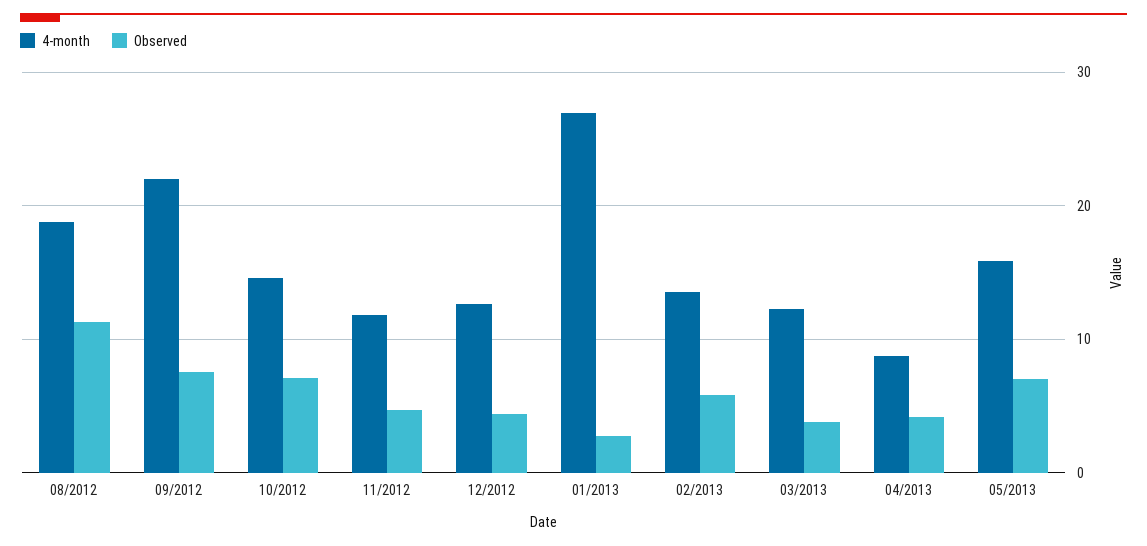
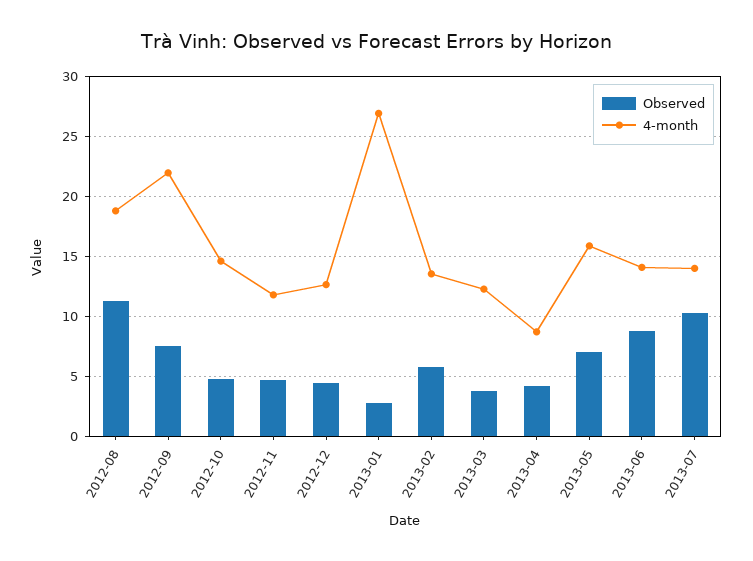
Observed, 10/2012: 7 -> 5
Observed, 2013-06: none -> 9
4-month, 2013-06: none -> 14
Observed, 2013-07: none -> 10
4-month, 2013-07: none -> 14

